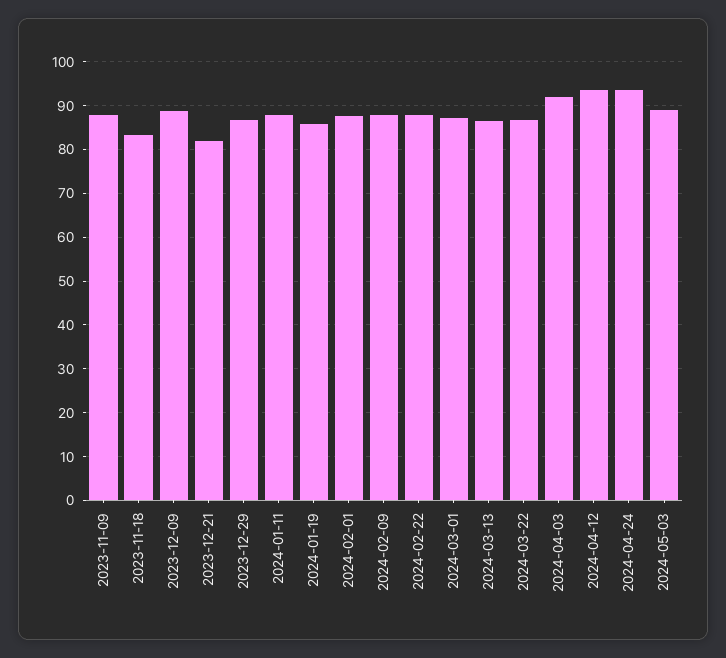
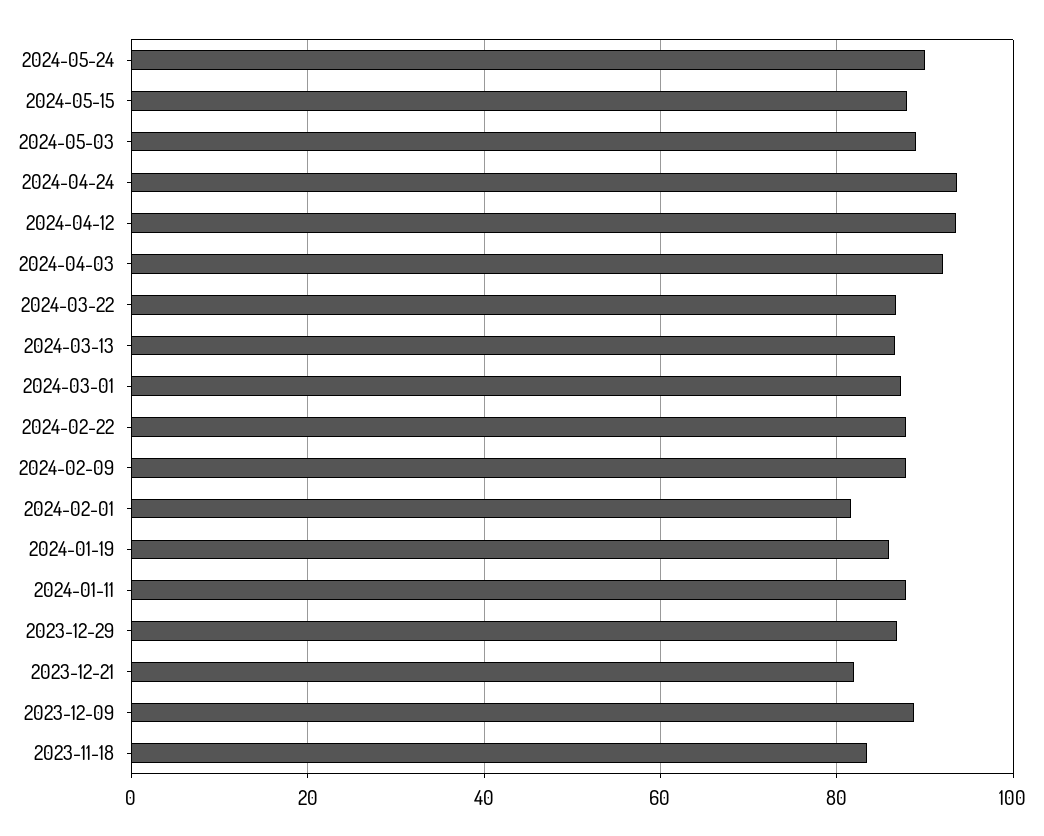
2023-11-09: 88 -> none
2024-02-01: 88 -> 82
2024-05-24: none -> 90
2024-05-15: none -> 88

